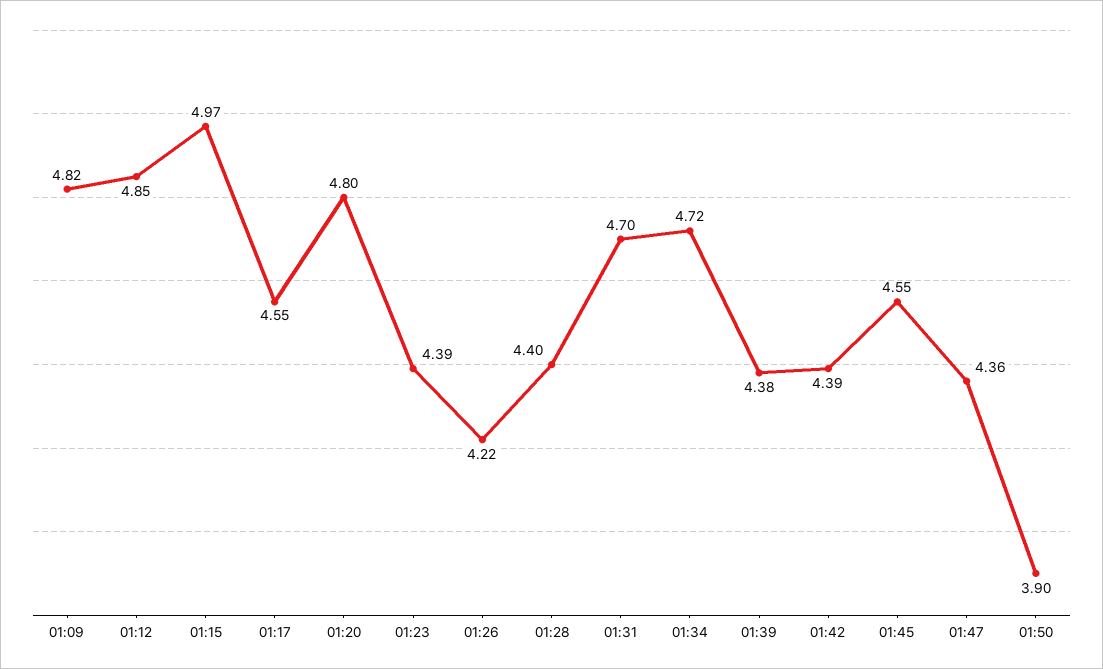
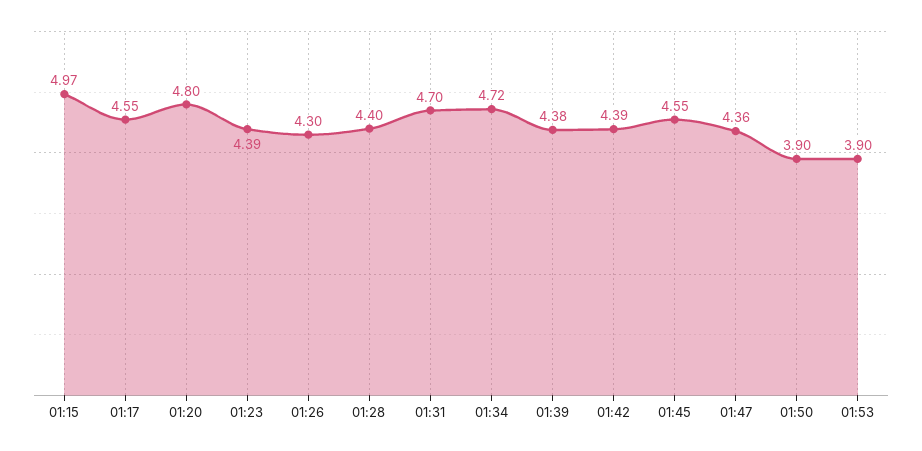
01:09: 4.82 -> none
01:12: 4.85 -> none
01:26: 4.22 -> 4.3
01:53: none -> 3.9

